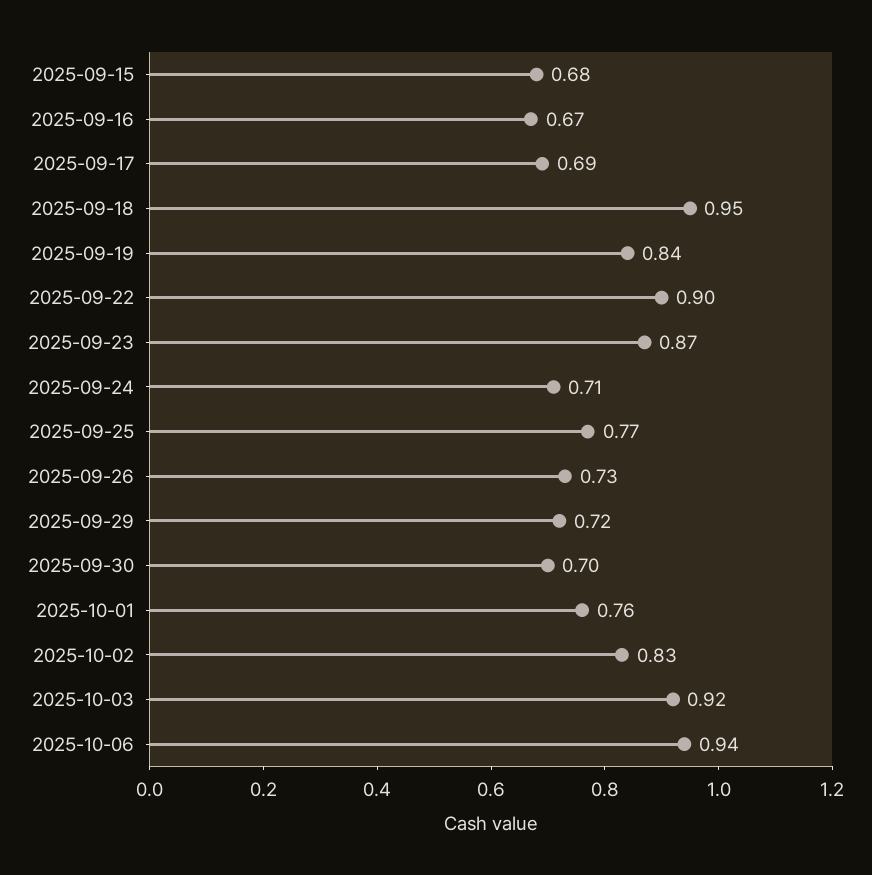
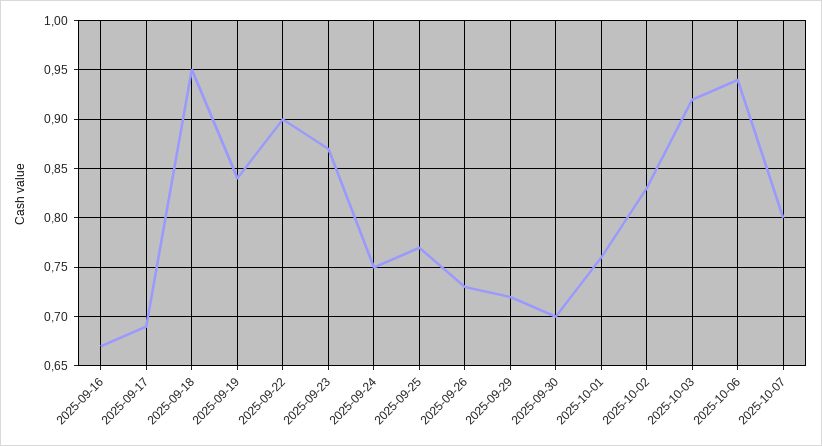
2025-09-15: 0.68 -> none
2025-09-24: 0.71 -> 0.75
2025-10-07: none -> 0.8

